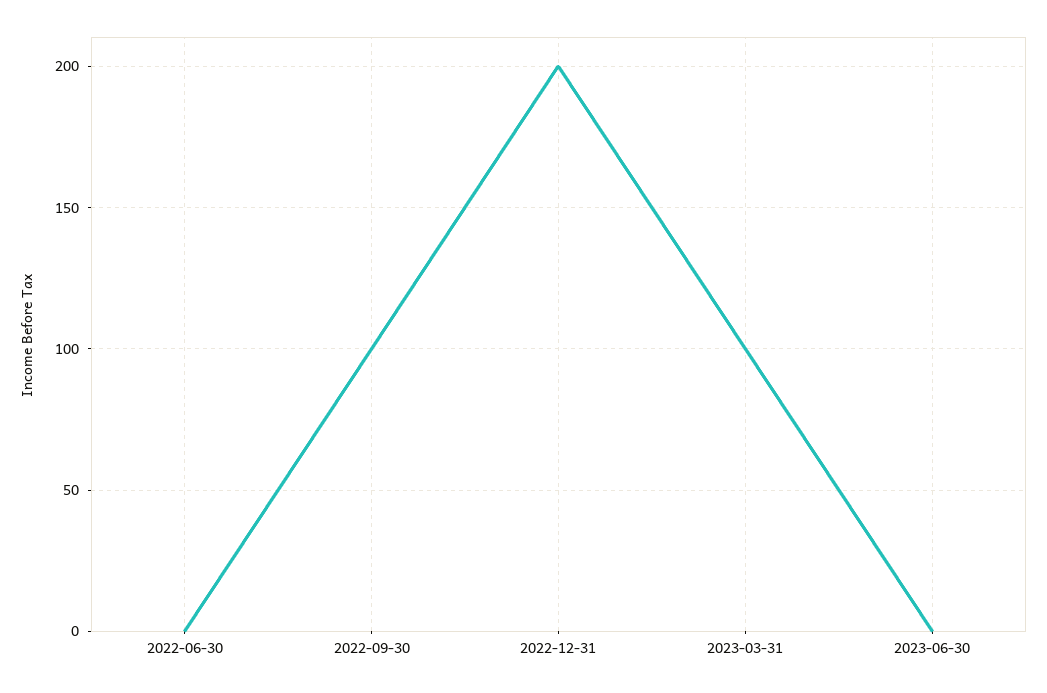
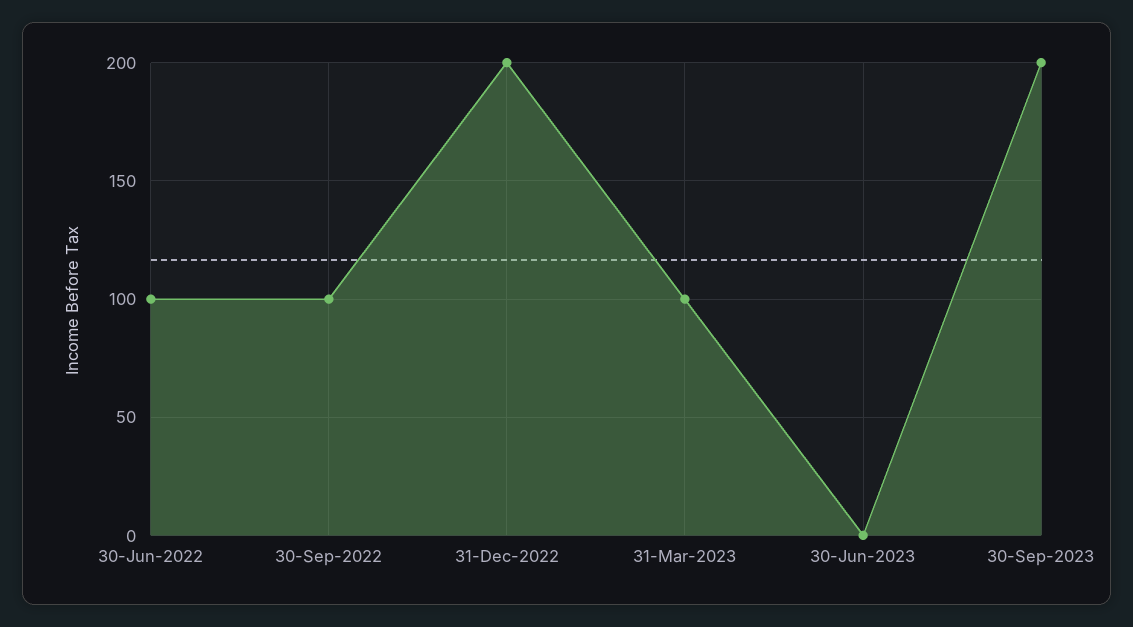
2022-06-30: 0 -> 100
30-Sep-2023: none -> 200

